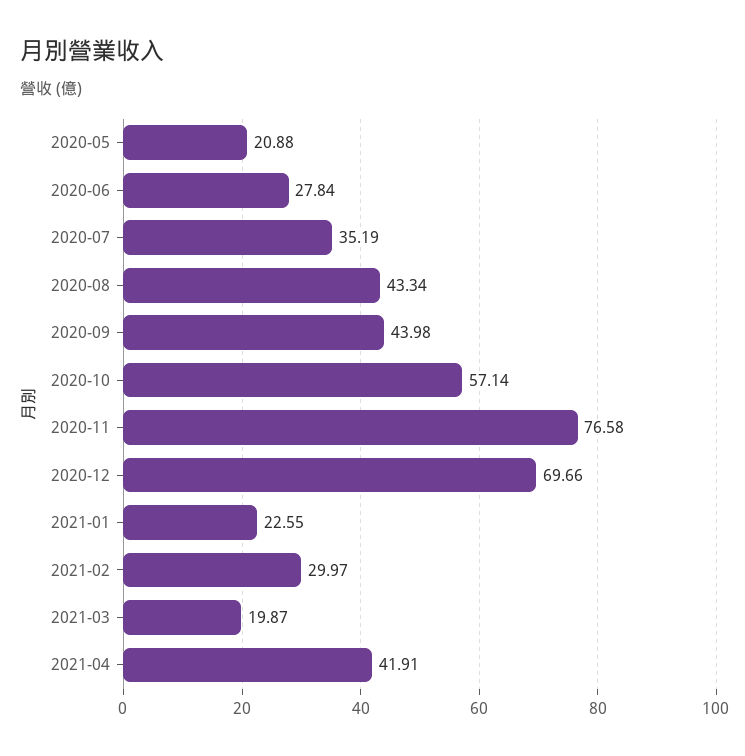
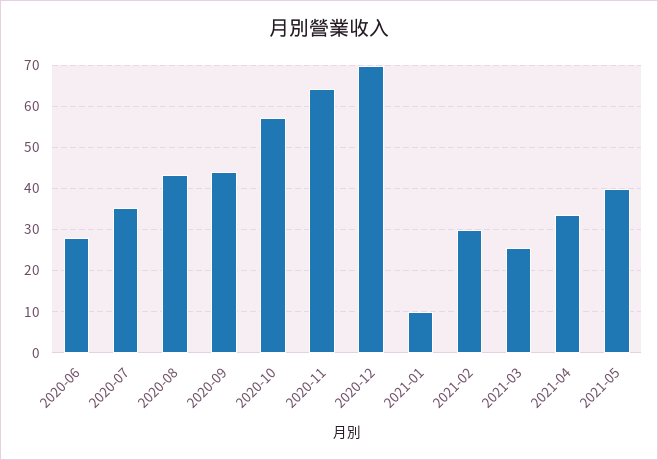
2020-05: 20.88 -> none
2020-11: 76.58 -> 64
2021-01: 22.55 -> 10
2021-03: 19.87 -> 26
2021-04: 41.91 -> 34
2021-05: none -> 40

